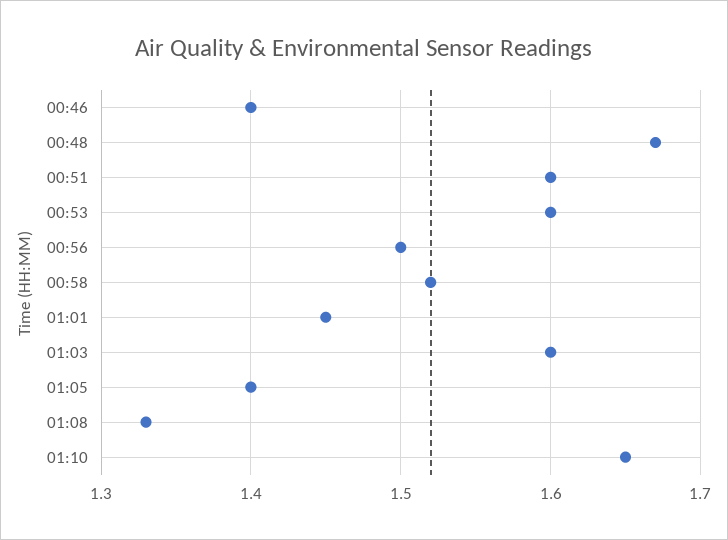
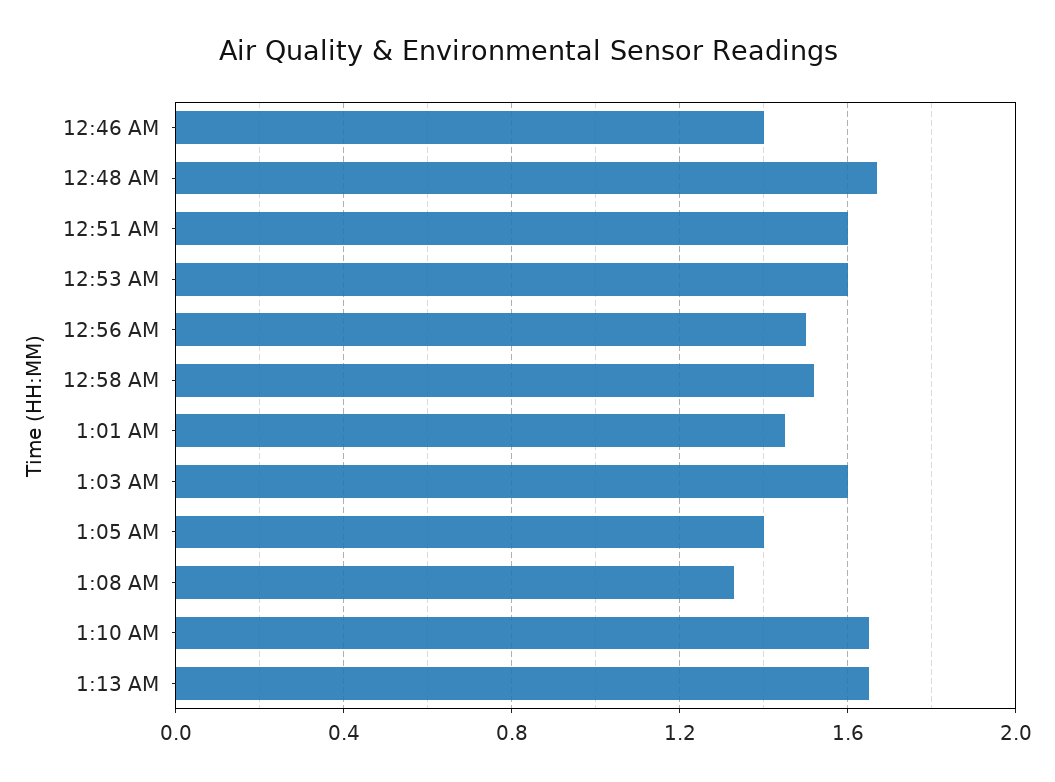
1:13 AM: none -> 1.65

